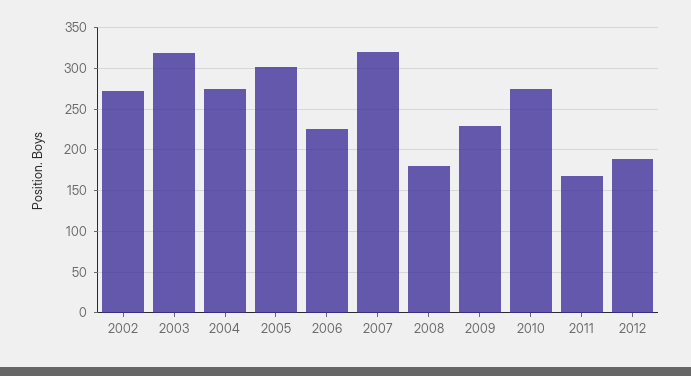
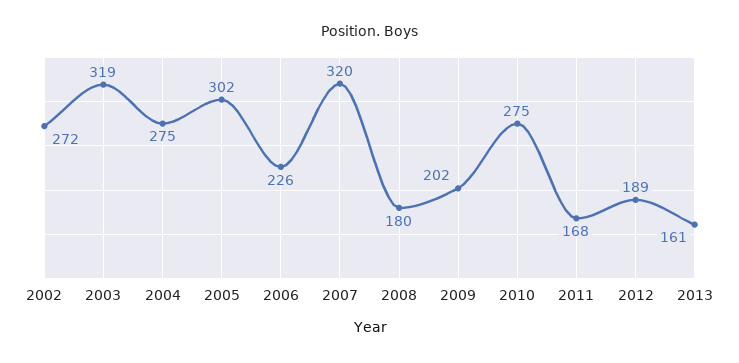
2009: 230 -> 202
2013: none -> 161

